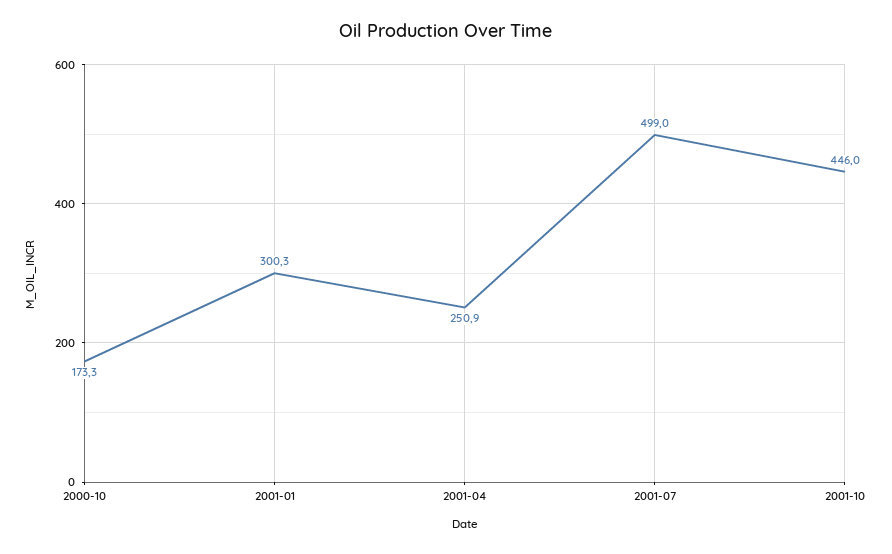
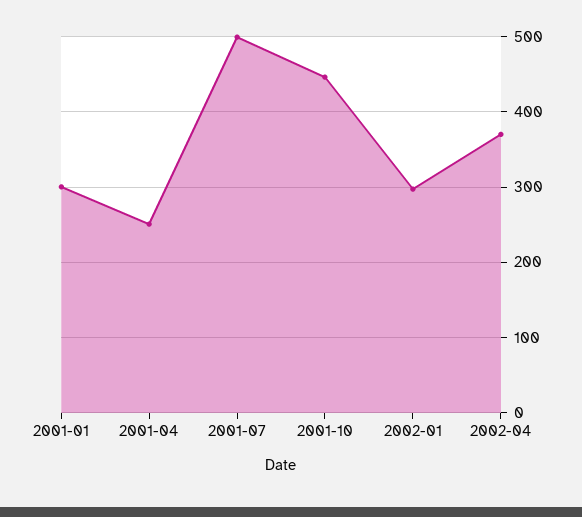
2000-10: 173.3 -> none
2002-01: none -> 300
2002-04: none -> 370

